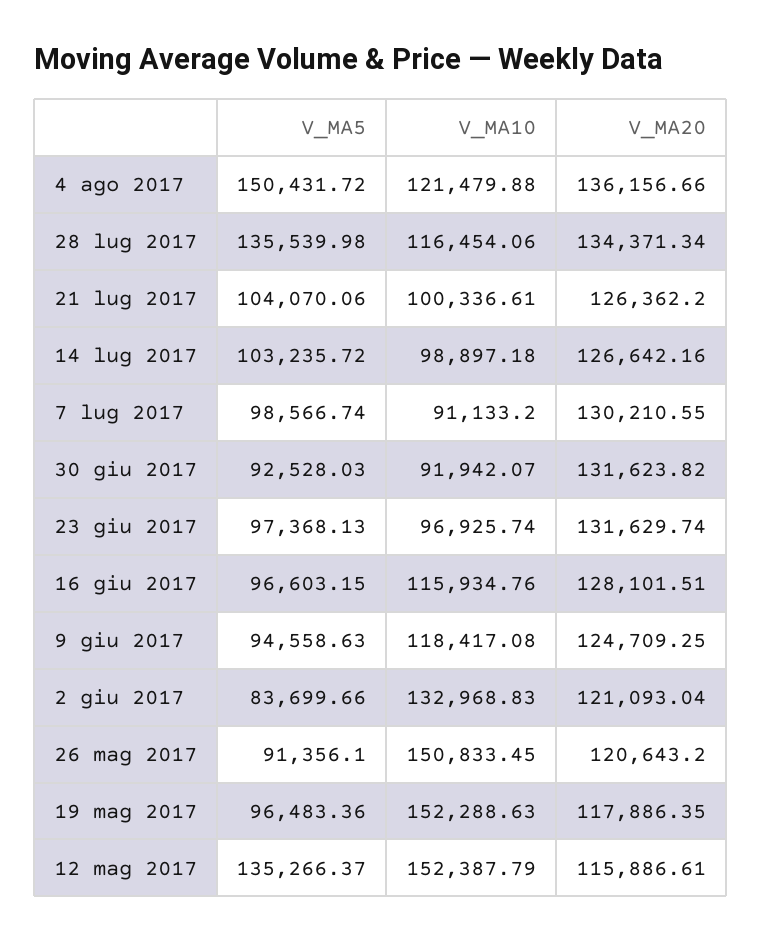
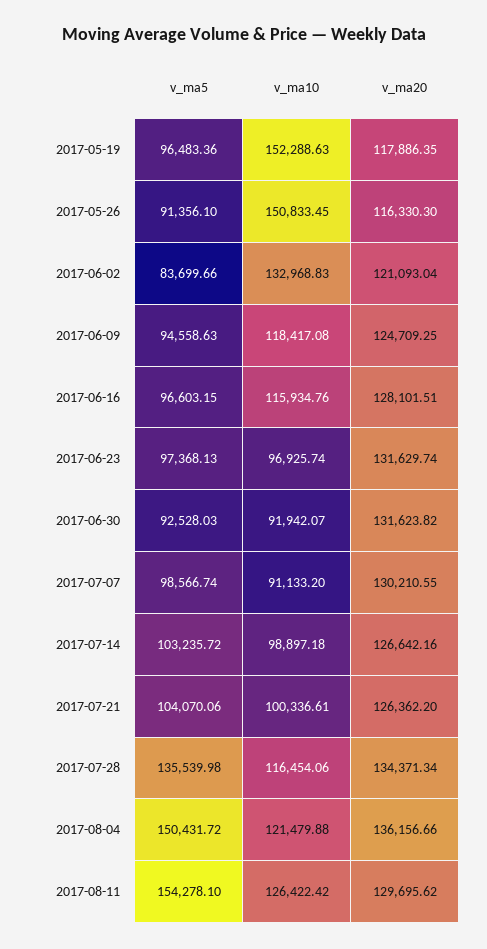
V_MA20, 26 mag 2017: 120643.2 -> 116330.3
V_MA5, 12 mag 2017: 135266.37 -> none
V_MA10, 12 mag 2017: 152387.79 -> none
V_MA20, 12 mag 2017: 115886.61 -> none
V_MA5, 2017-08-11: none -> 154278.1
V_MA10, 2017-08-11: none -> 126422.42
V_MA20, 2017-08-11: none -> 129695.62

